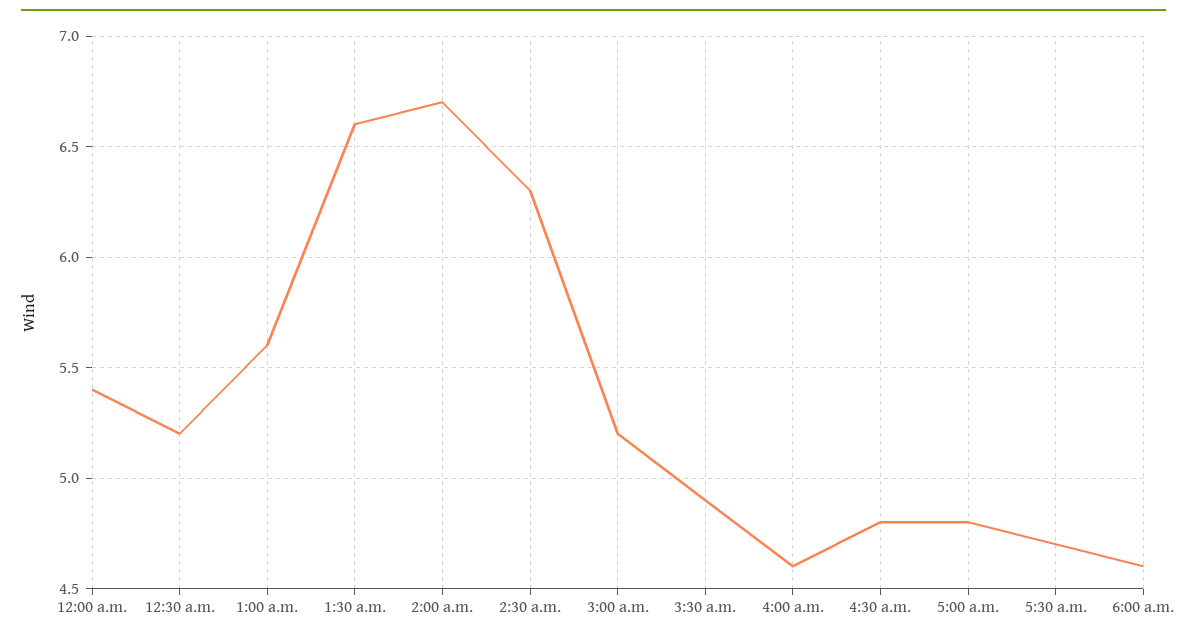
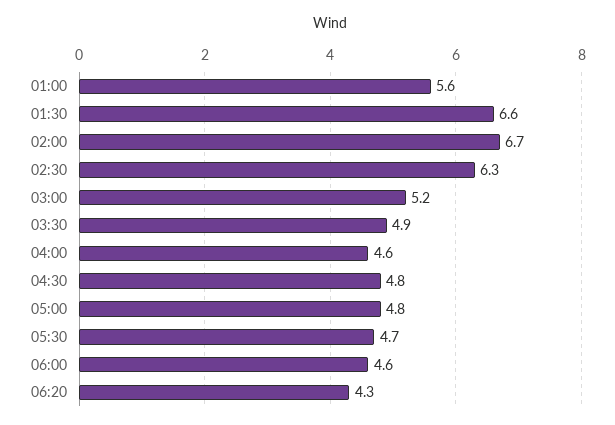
12:00 a.m.: 5.4 -> none
12:30 a.m.: 5.2 -> none
06:20: none -> 4.3

